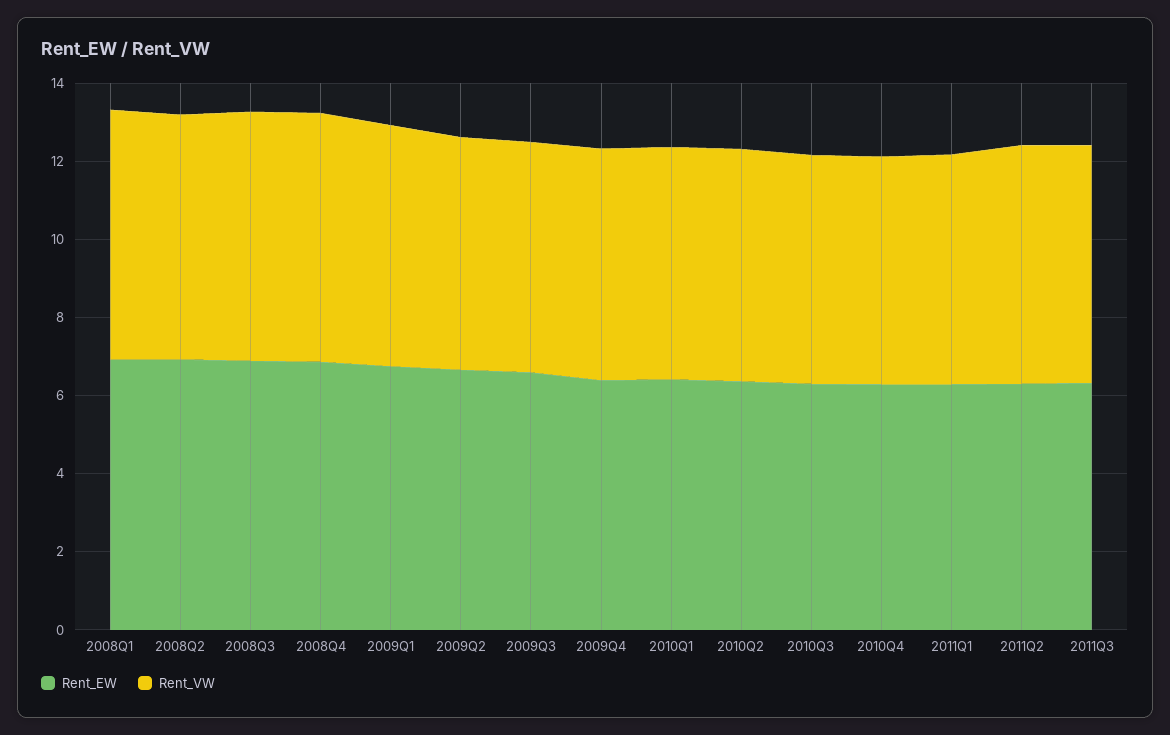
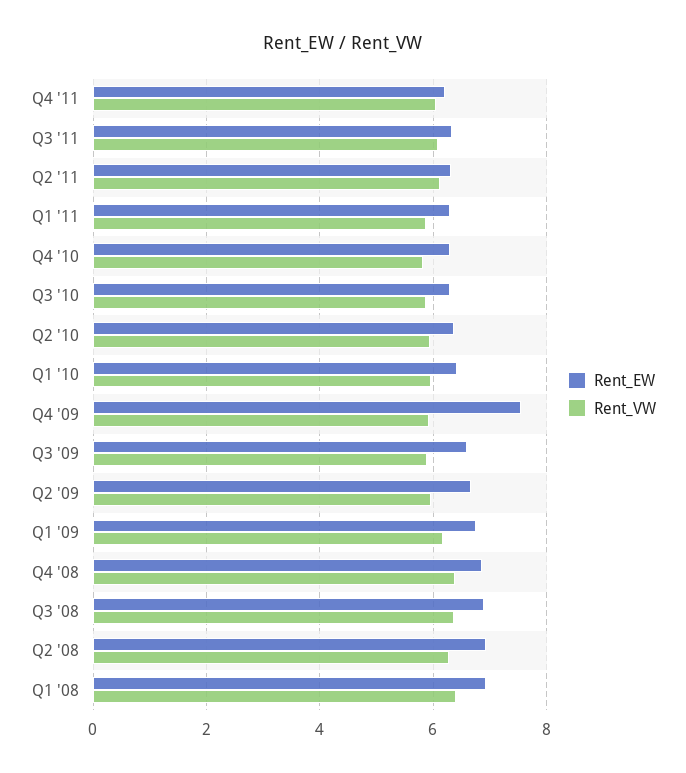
Rent_EW, 2009Q4: 6.5 -> 7.6
Rent_EW, Q4 '11: none -> 6.2
Rent_VW, Q4 '11: none -> 6

